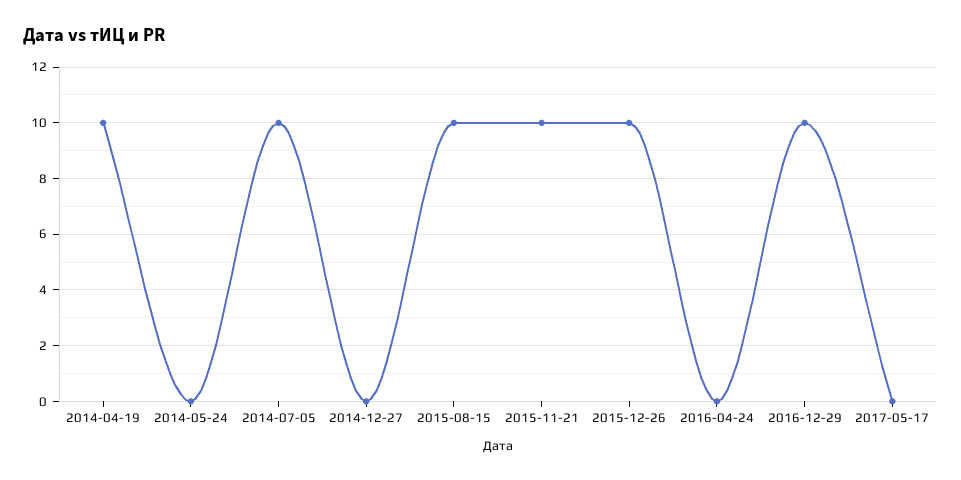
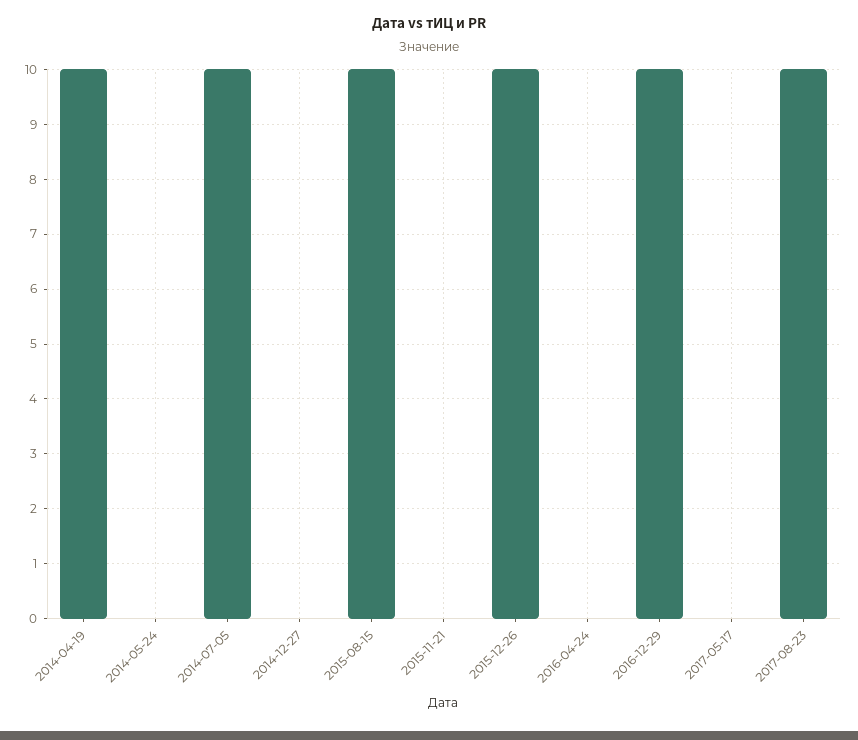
2015-11-21: 10 -> 0
2017-08-23: none -> 10

